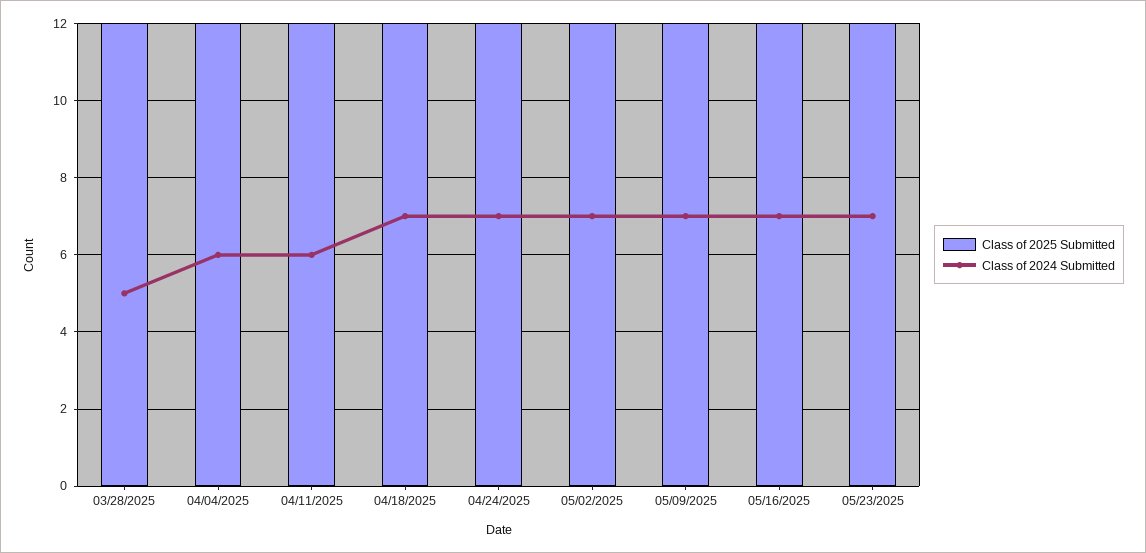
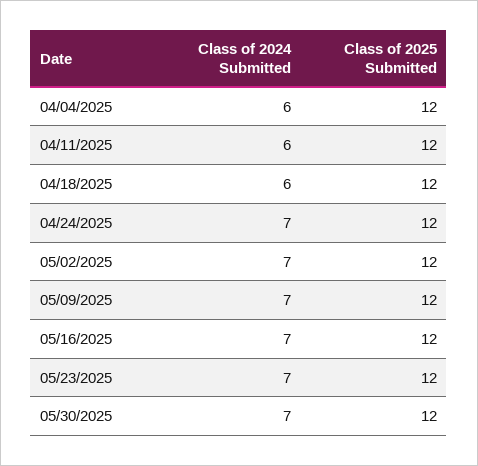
Class of 2025 Submitted, 03/28/2025: 12 -> none
Class of 2024 Submitted, 03/28/2025: 5 -> none
Class of 2024 Submitted, 04/18/2025: 7 -> 6
Class of 2024 Submitted, 05/30/2025: none -> 7
Class of 2025 Submitted, 05/30/2025: none -> 12

